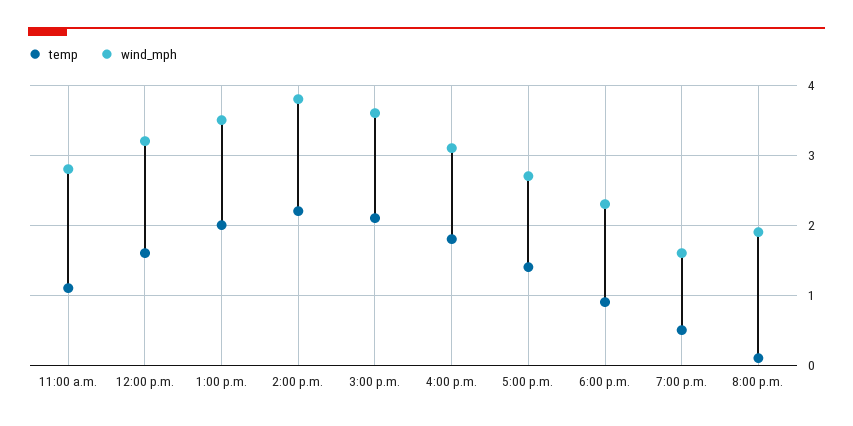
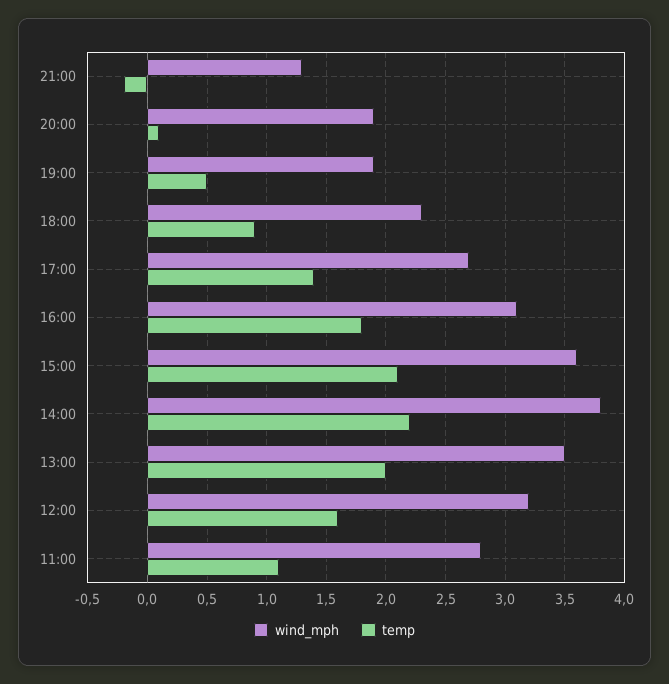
wind_mph, 7:00 p.m.: 1.6 -> 1.9
wind_mph, 21:00: none -> 1.3
temp, 21:00: none -> -0.2

